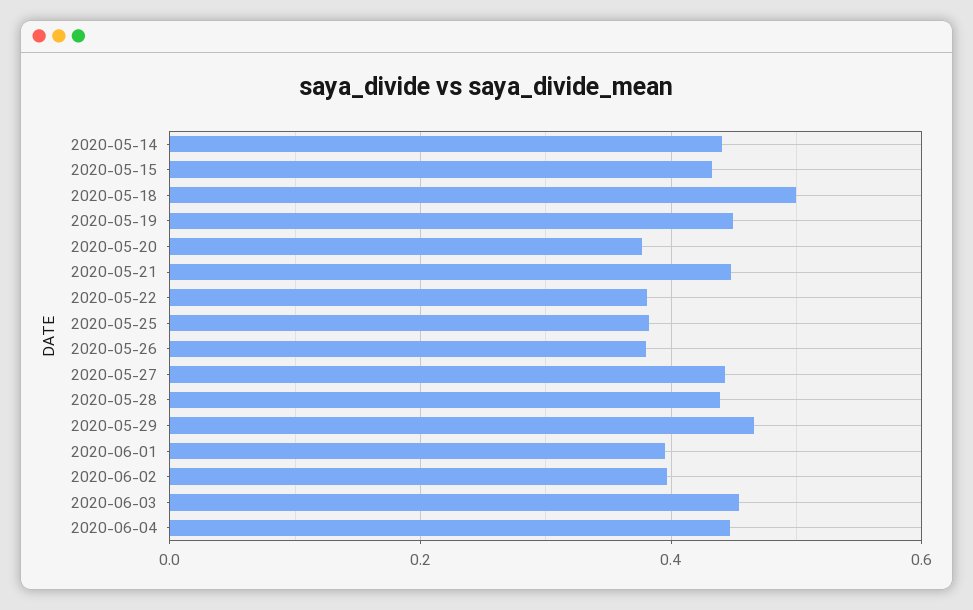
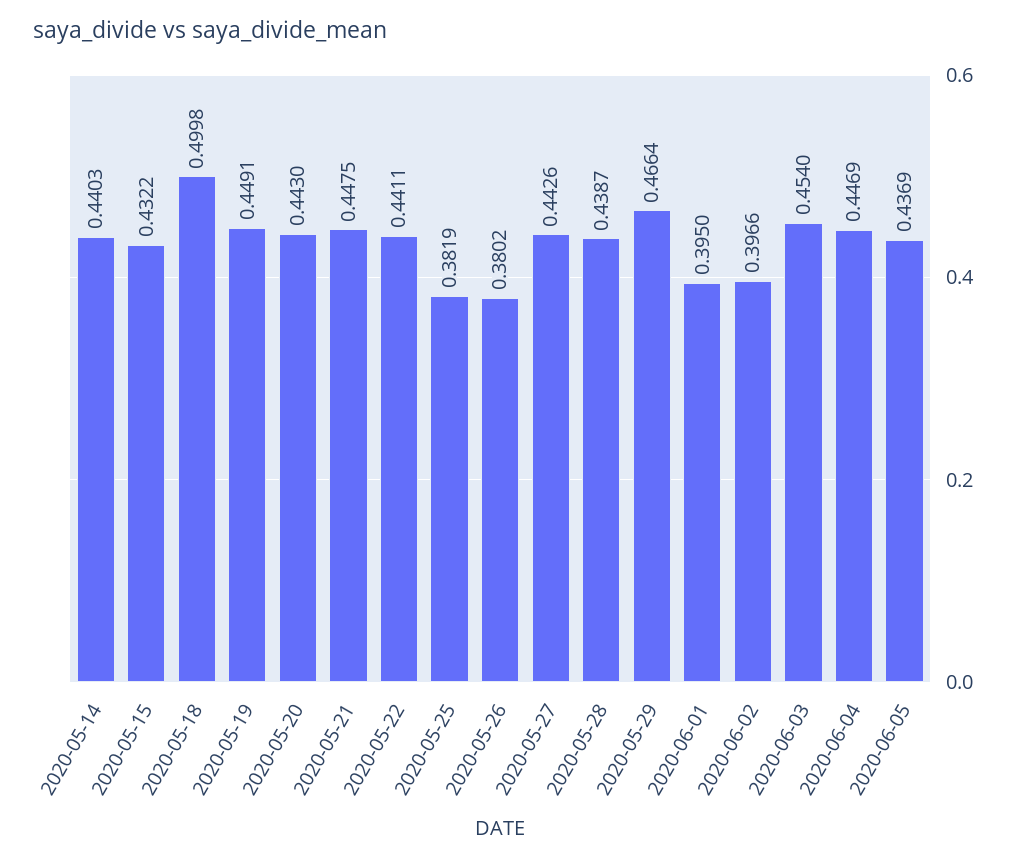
2020-05-20: 0.38 -> 0.443
2020-05-22: 0.38 -> 0.4411
2020-06-05: none -> 0.4369

